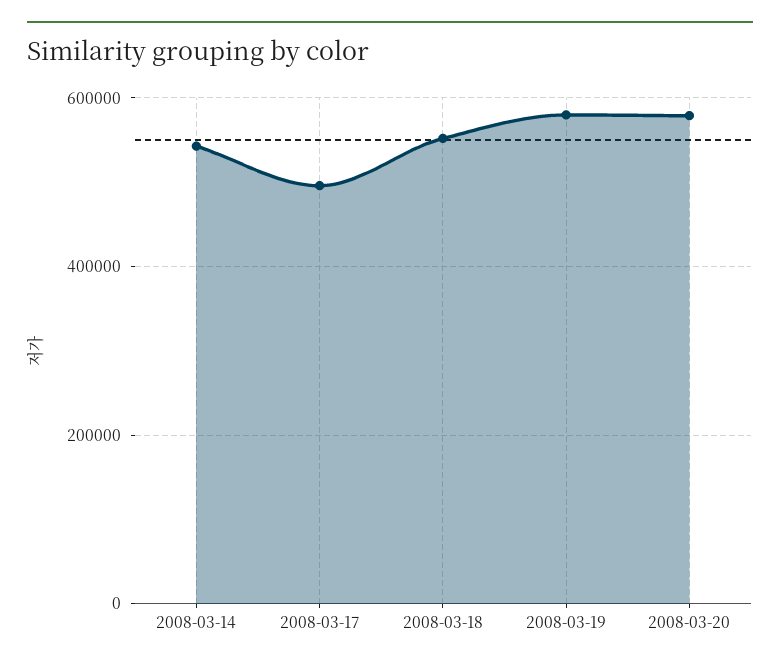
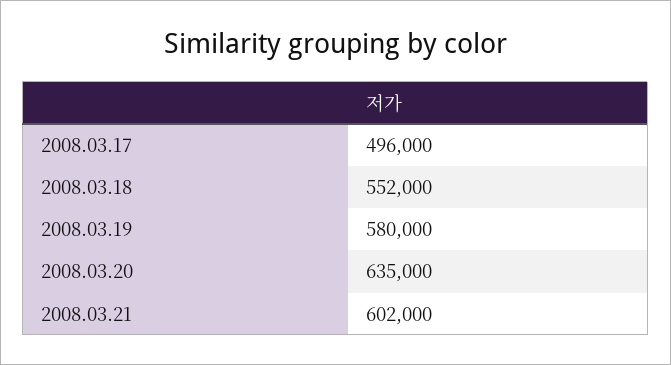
2008-03-14: 540000 -> none
2008-03-20: 580000 -> 635000
2008.03.21: none -> 602000

